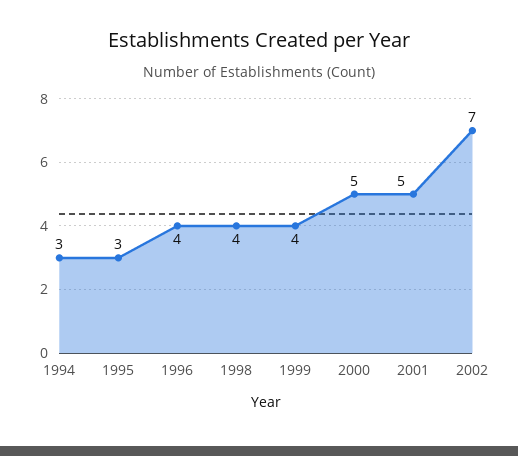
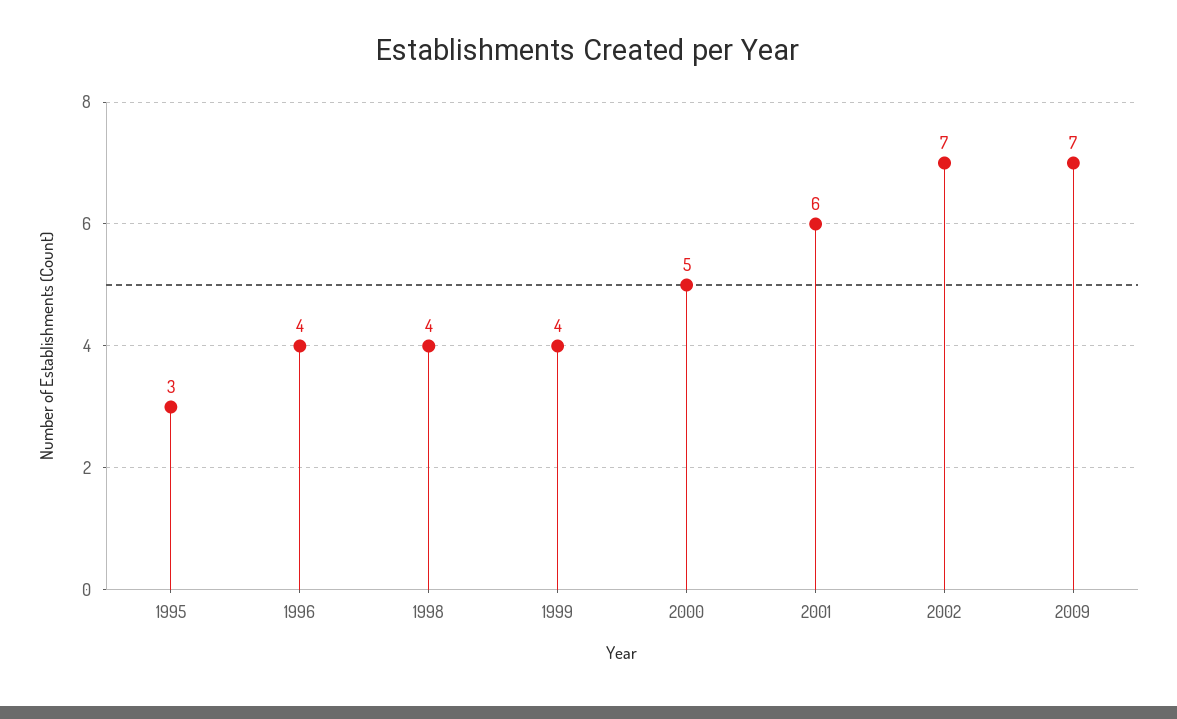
1994: 3 -> none
2001: 5 -> 6
2009: none -> 7

